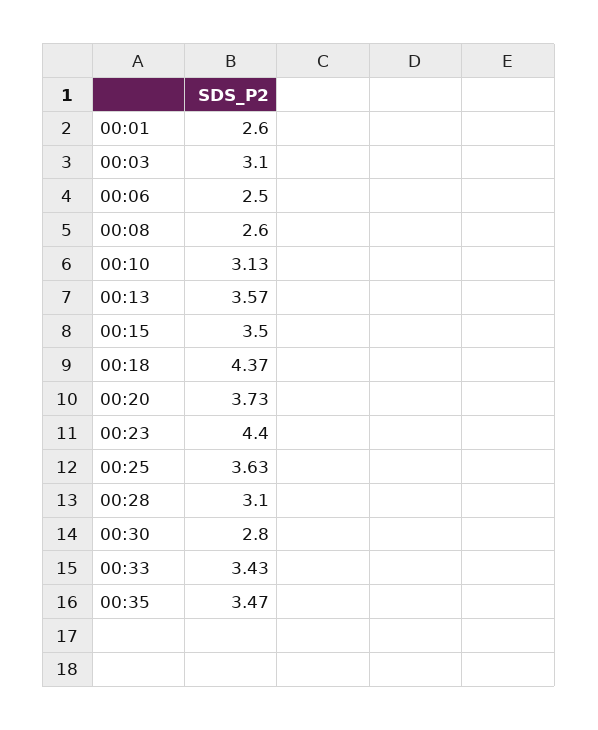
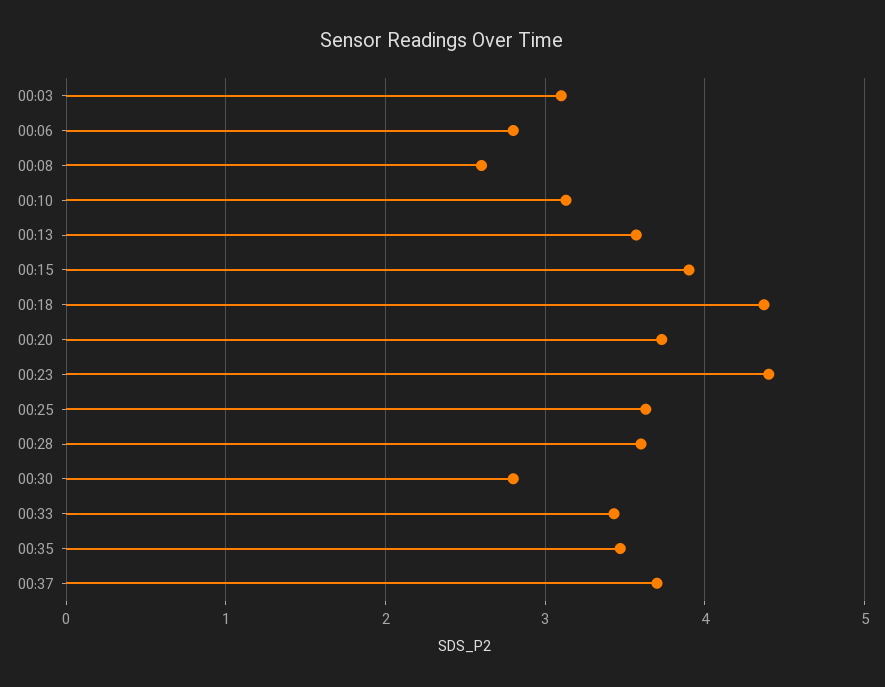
00:01: 2.6 -> none
00:06: 2.5 -> 2.8
00:15: 3.5 -> 3.9
00:28: 3.1 -> 3.6
00:37: none -> 3.7

